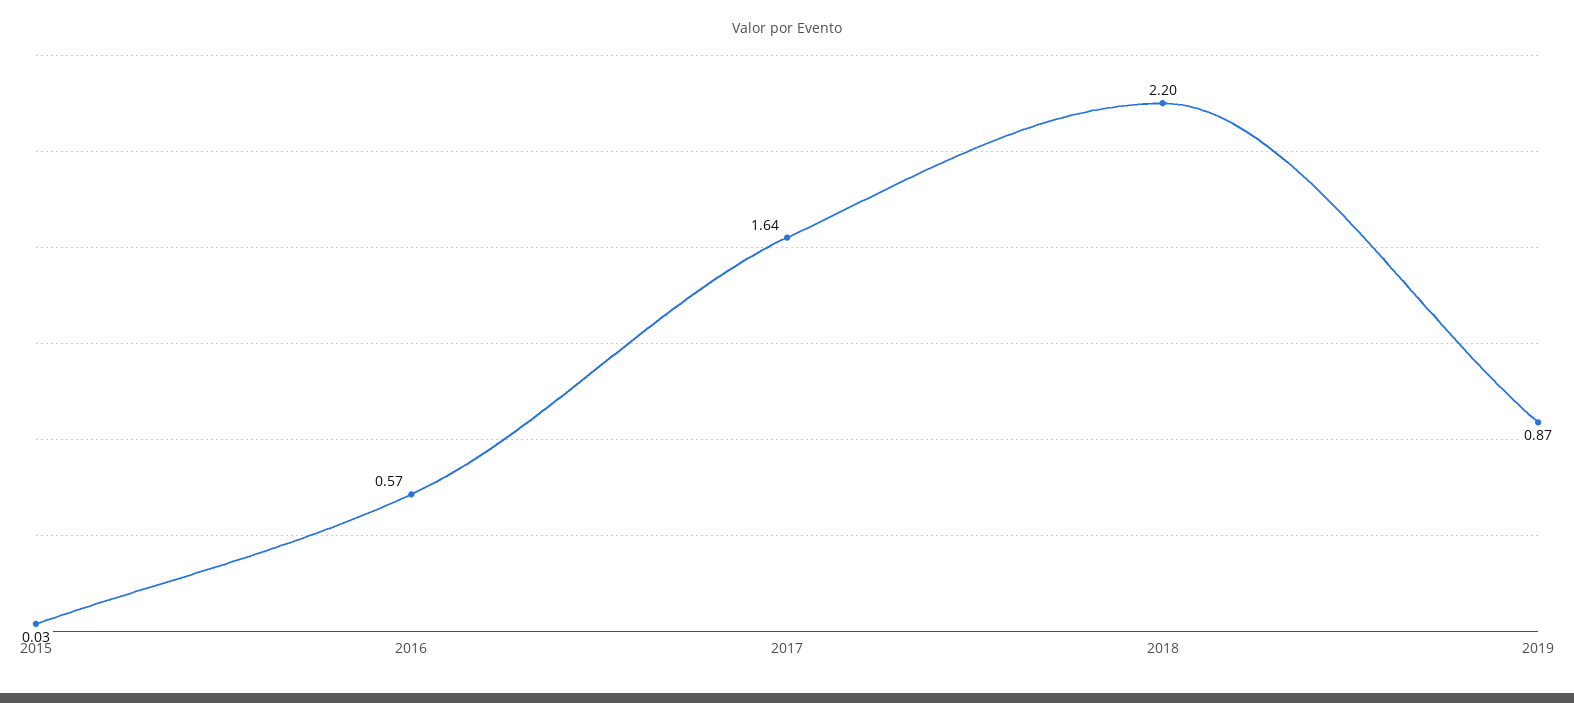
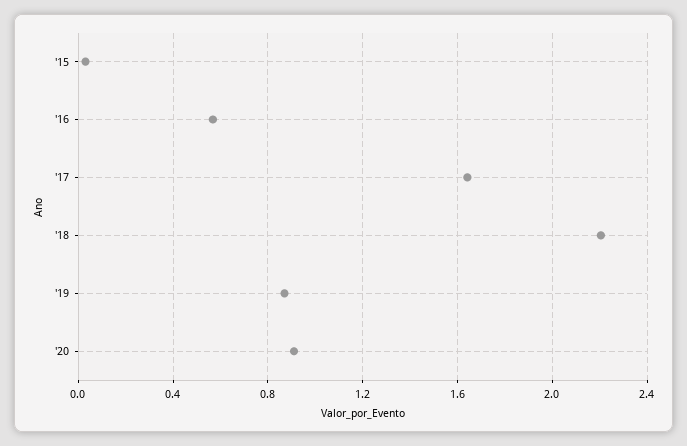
'20: none -> 0.9

